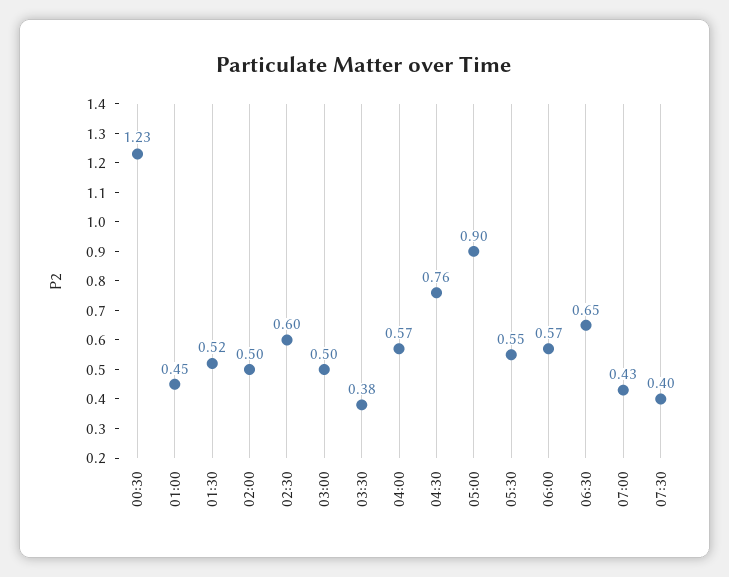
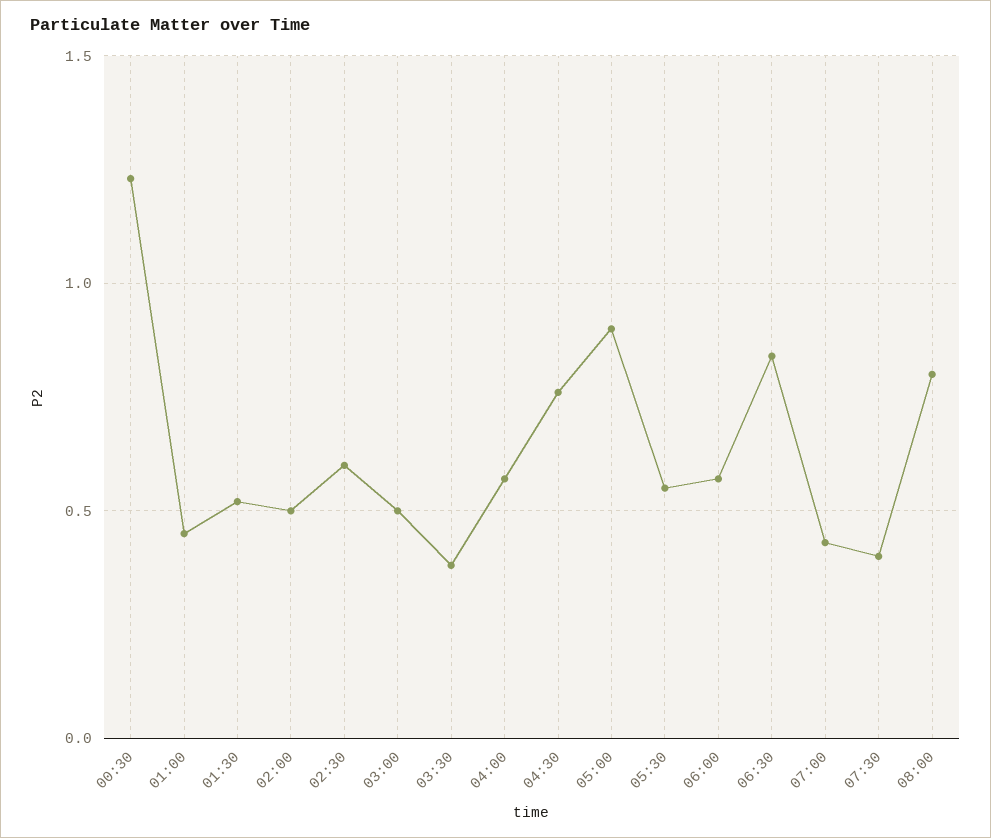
06:30: 0.65 -> 0.85
08:00: none -> 0.8

